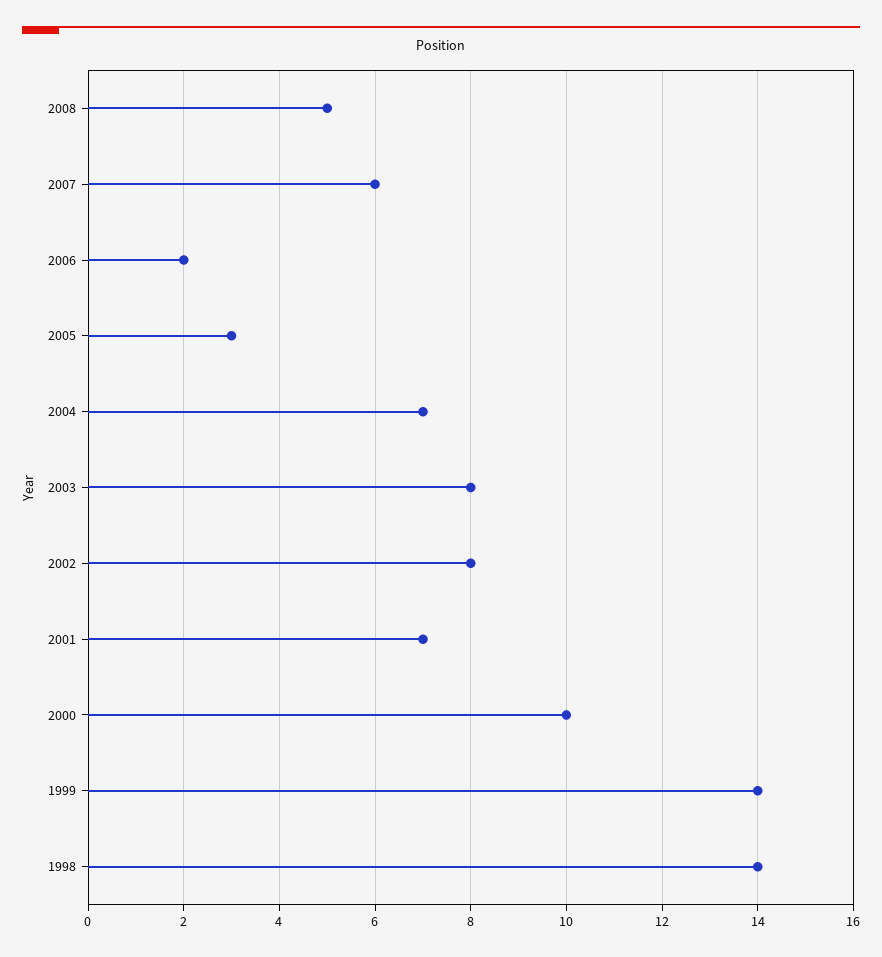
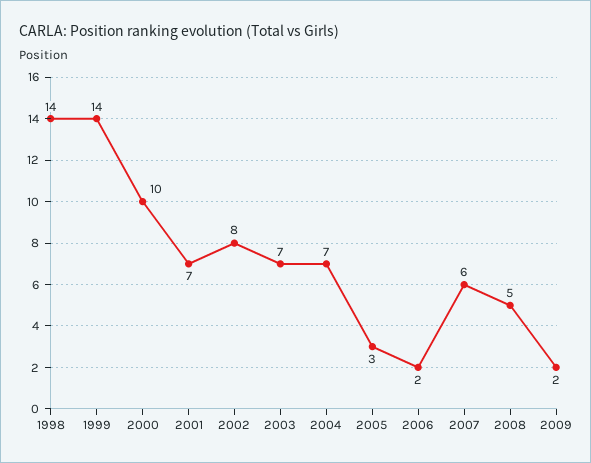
2003: 8 -> 7
2009: none -> 2

